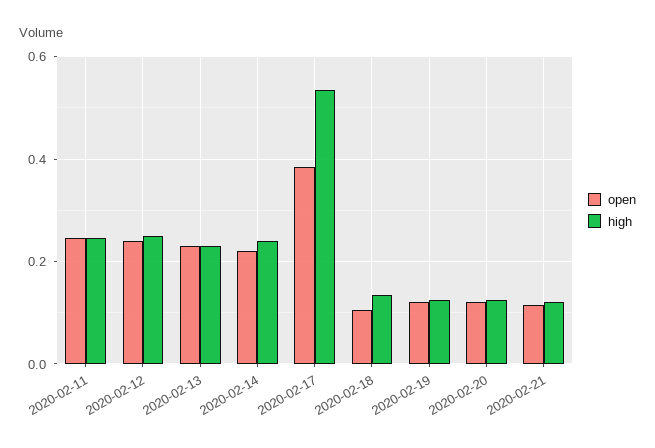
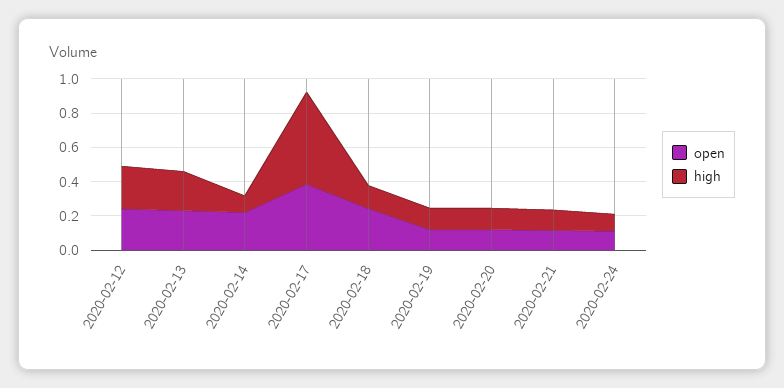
open, 2020-02-11: 0.24 -> none
high, 2020-02-11: 0.24 -> none
high, 2020-02-14: 0.24 -> 0.1
open, 2020-02-18: 0.1 -> 0.25
open, 2020-02-24: none -> 0.1
high, 2020-02-24: none -> 0.1

